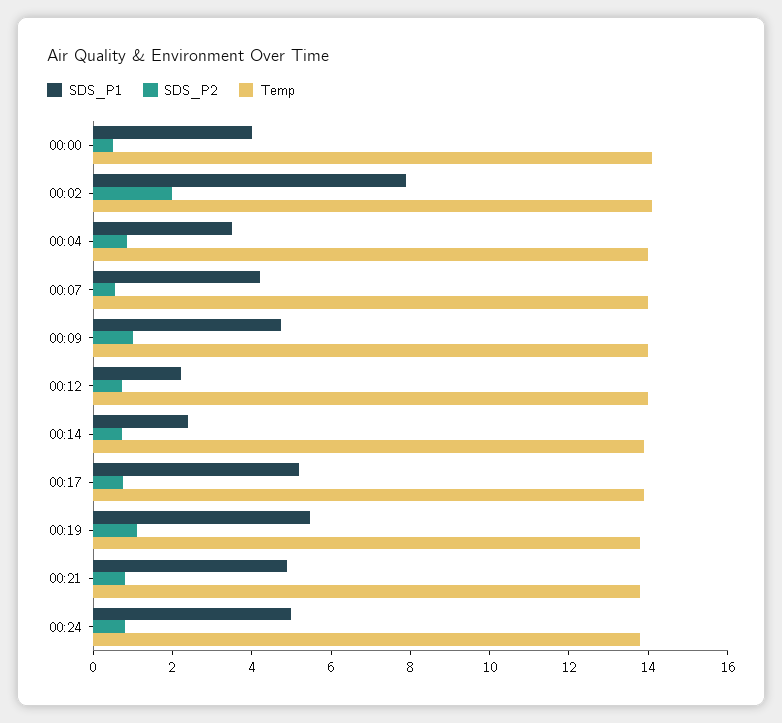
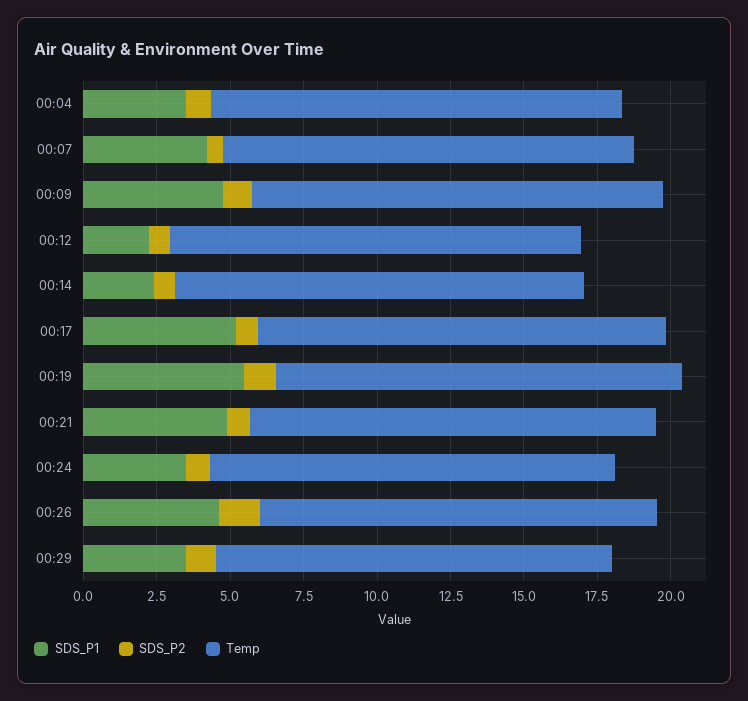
SDS_P1, 00:00: 4 -> none
SDS_P2, 00:00: 0.5 -> none
Temp, 00:00: 14 -> none
SDS_P1, 00:02: 8 -> none
SDS_P2, 00:02: 2 -> none
Temp, 00:02: 14 -> none
SDS_P1, 00:24: 5 -> 3.5
SDS_P1, 00:26: none -> 4.5
SDS_P2, 00:26: none -> 1.5
Temp, 00:26: none -> 13.5
SDS_P1, 00:29: none -> 3.5
SDS_P2, 00:29: none -> 1
Temp, 00:29: none -> 13.5

